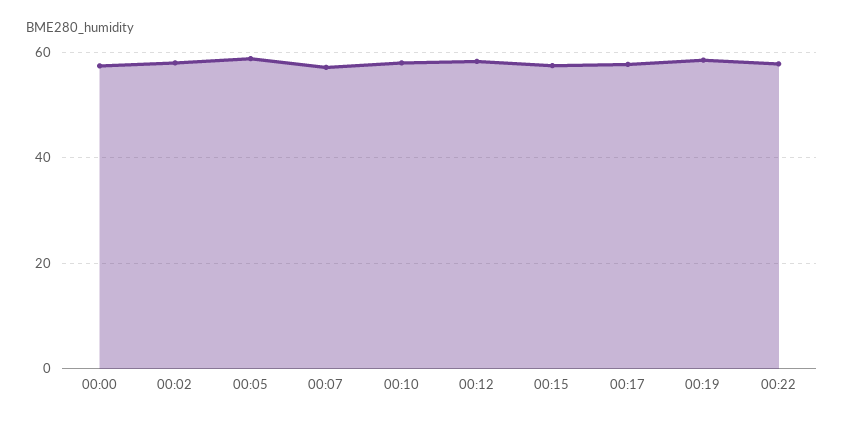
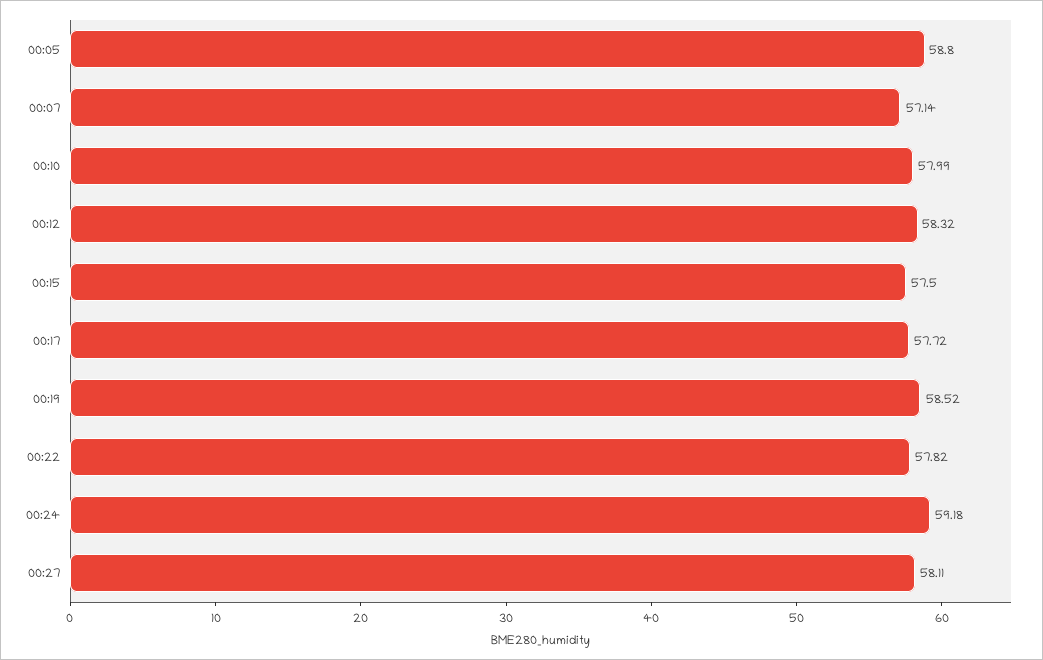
00:00: 58 -> none
00:02: 58 -> none
00:24: none -> 59.18
00:27: none -> 58.11

